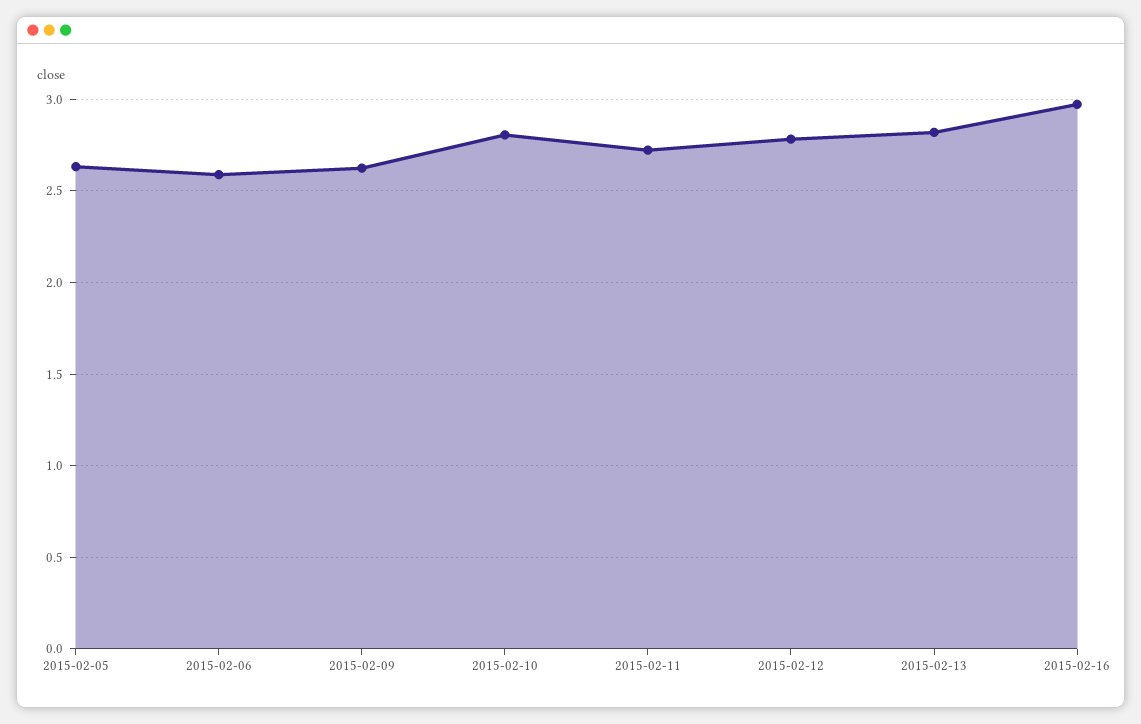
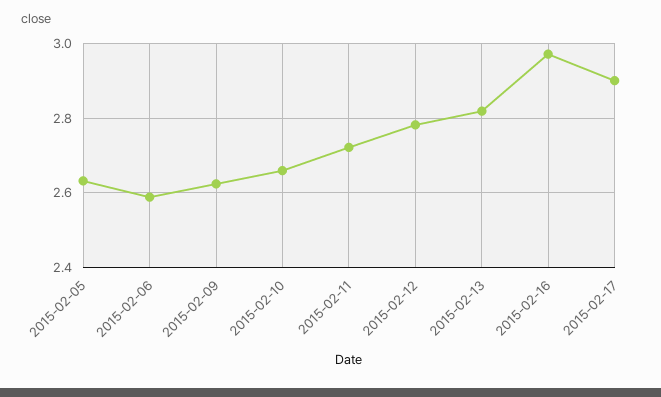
2015-02-10: 2.8 -> 2.66
2015-02-17: none -> 2.9

